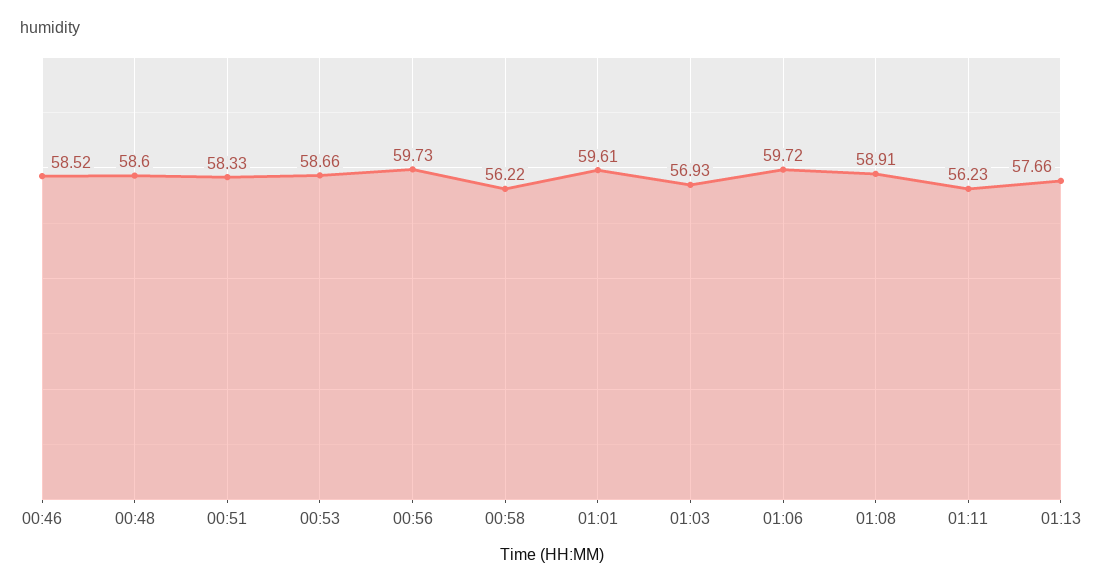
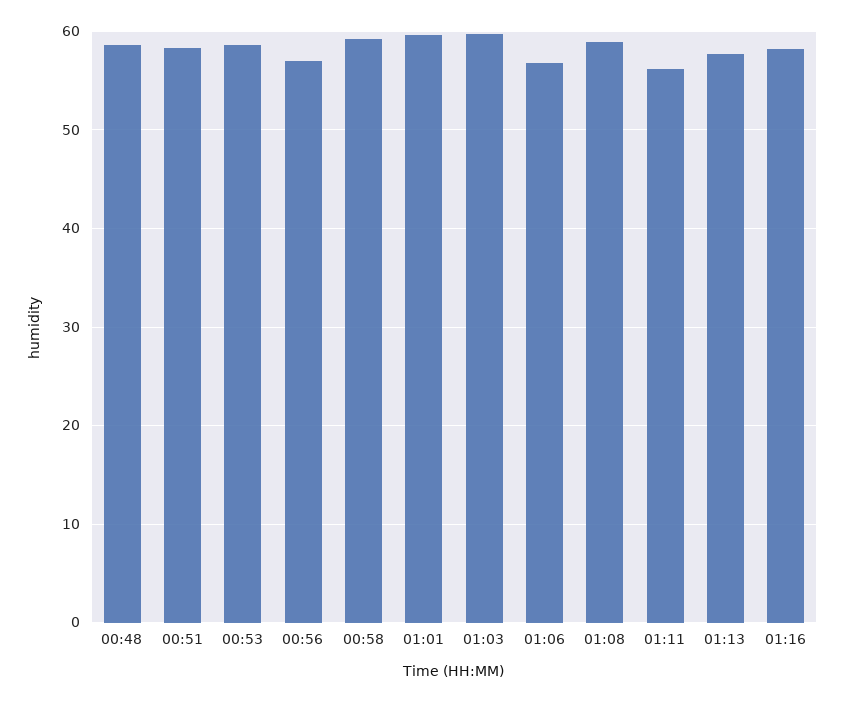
00:46: 58.52 -> none
00:56: 59.73 -> 57
00:58: 56.22 -> 59
01:03: 56.93 -> 60
01:06: 59.72 -> 57
01:16: none -> 58

